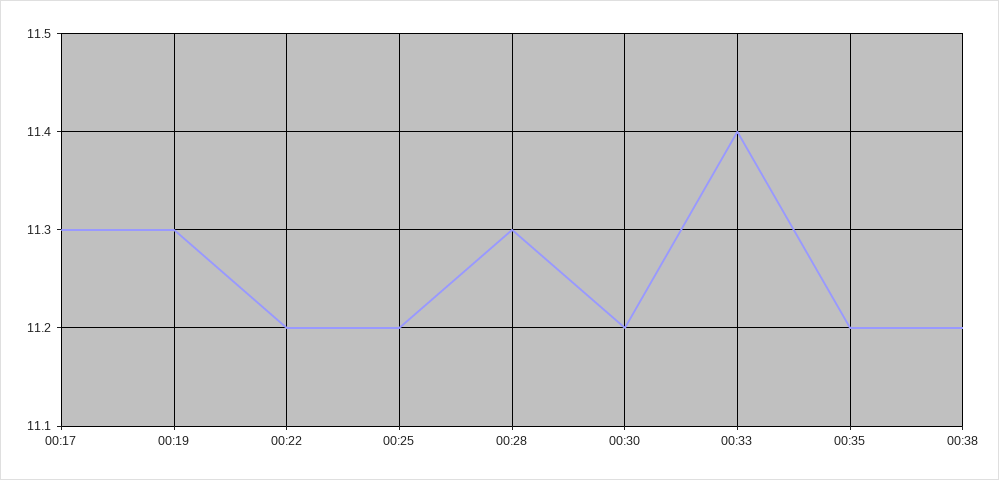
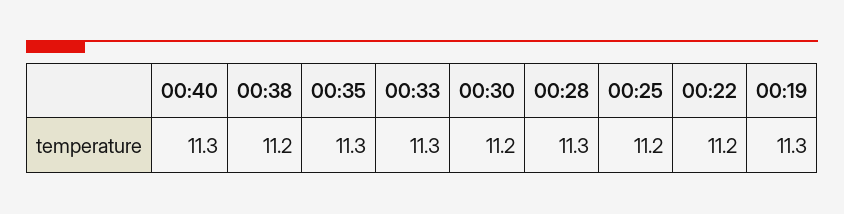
00:17: 11.3 -> none
00:33: 11.4 -> 11.3
00:35: 11.2 -> 11.3
00:40: none -> 11.3

